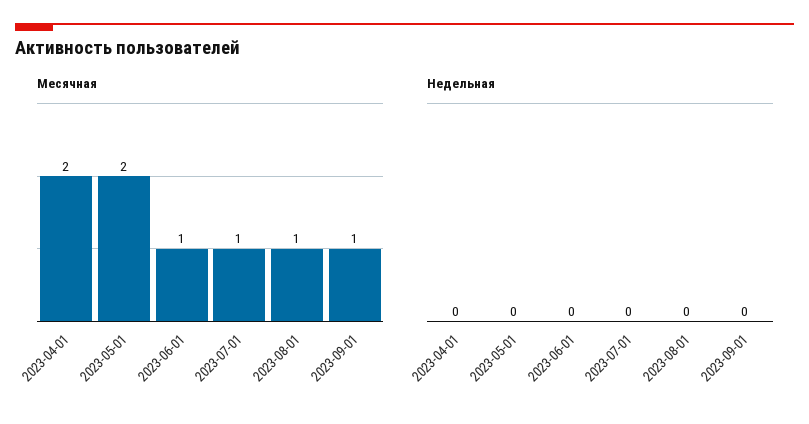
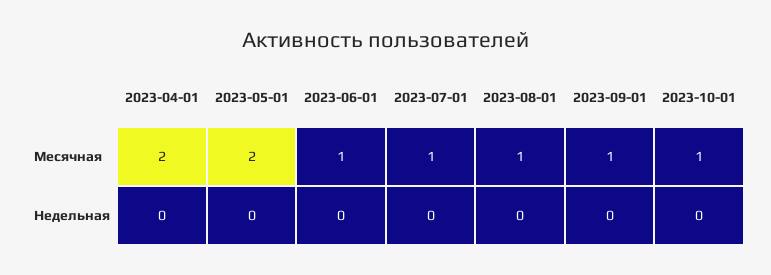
Месячная, 2023-10-01: none -> 1
Недельная, 2023-10-01: none -> 0

